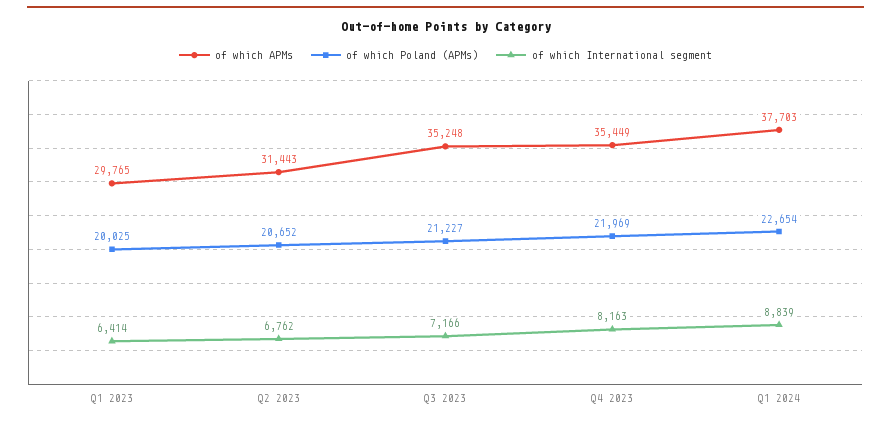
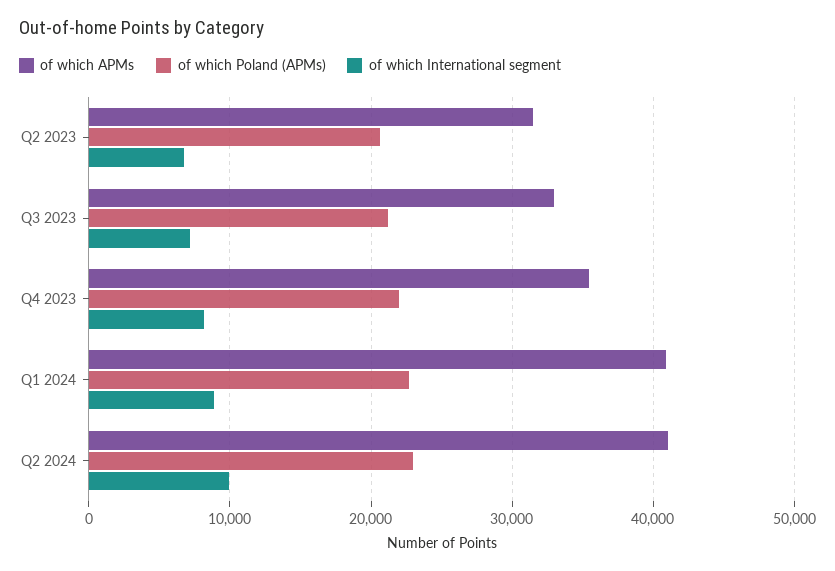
of which APMs, Q1 2023: 29765 -> none
of which Poland (APMs), Q1 2023: 20025 -> none
of which International segment, Q1 2023: 6414 -> none
of which APMs, Q3 2023: 35248 -> 33000
of which APMs, Q1 2024: 37703 -> 41000
of which APMs, Q2 2024: none -> 41000
of which Poland (APMs), Q2 2024: none -> 23000
of which International segment, Q2 2024: none -> 10000

